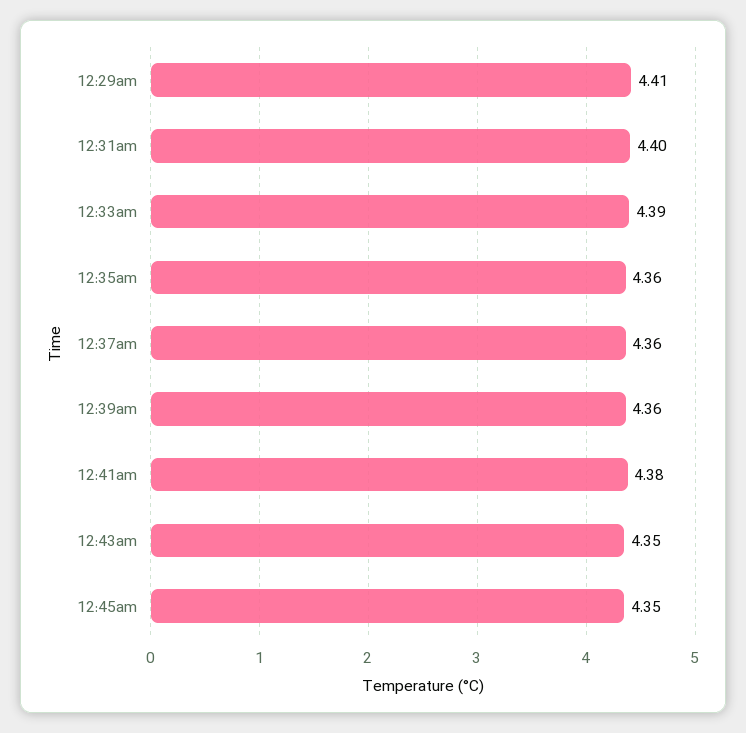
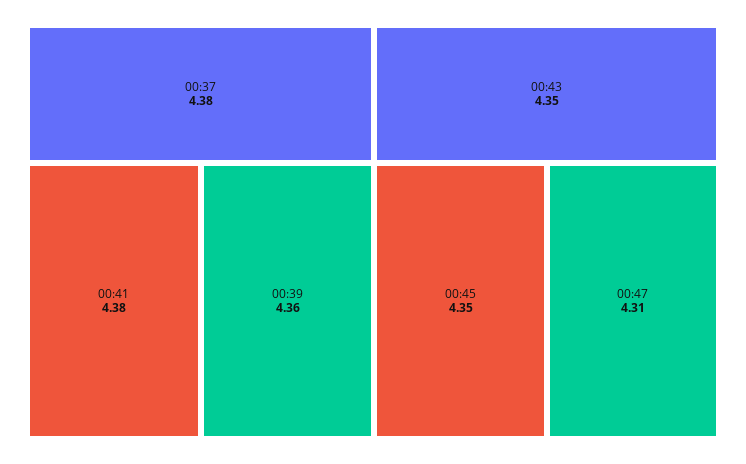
12:29am: 4.41 -> none
12:31am: 4.4 -> none
12:33am: 4.39 -> none
12:35am: 4.36 -> none
12:37am: 4.36 -> 4.38
00:47: none -> 4.31

